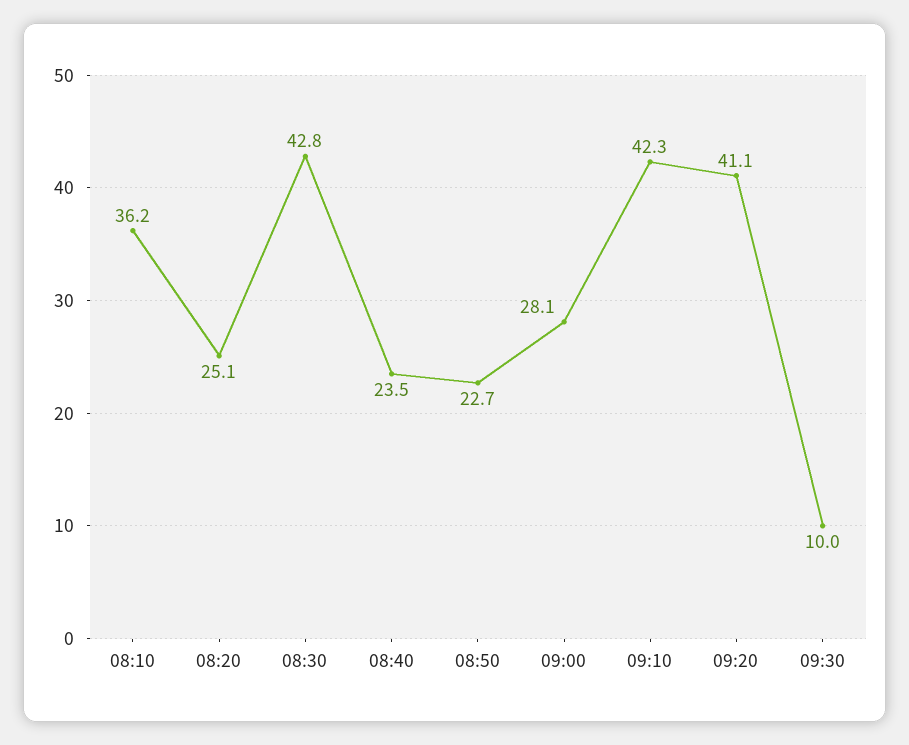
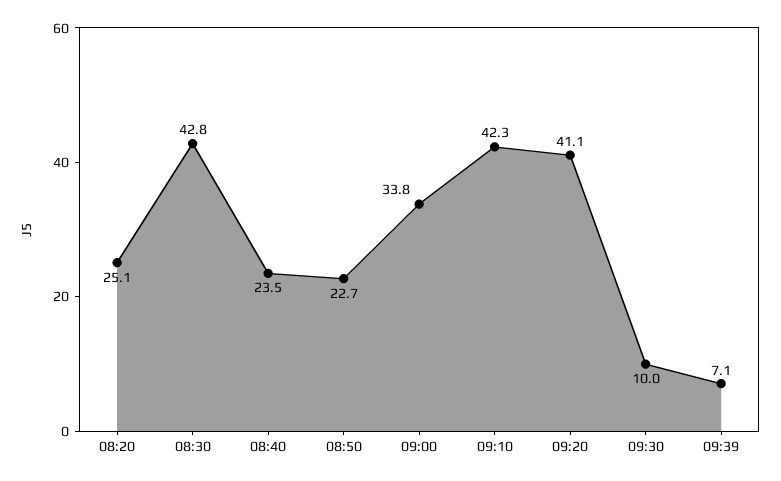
08:10: 36.2 -> none
09:00: 28.1 -> 33.8
09:39: none -> 7.1

